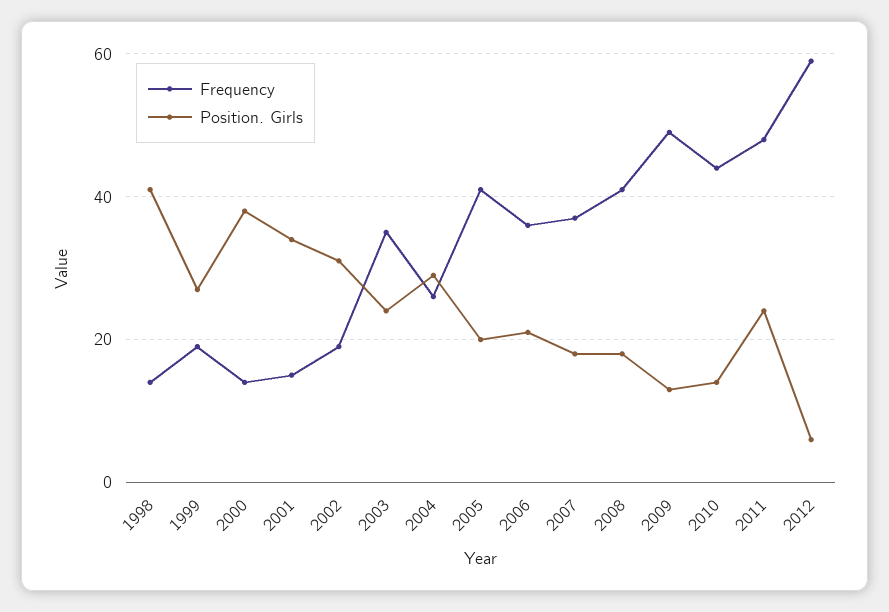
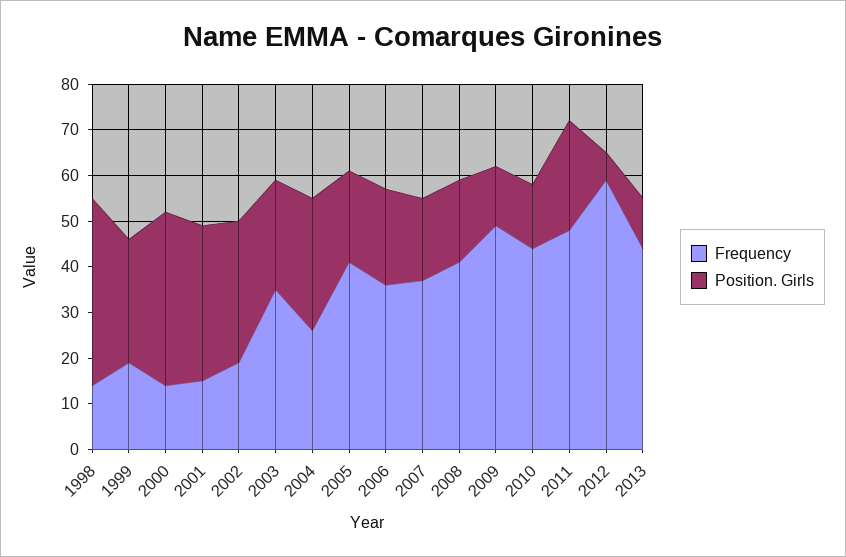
Frequency, 2013: none -> 45
Position. Girls, 2013: none -> 10

